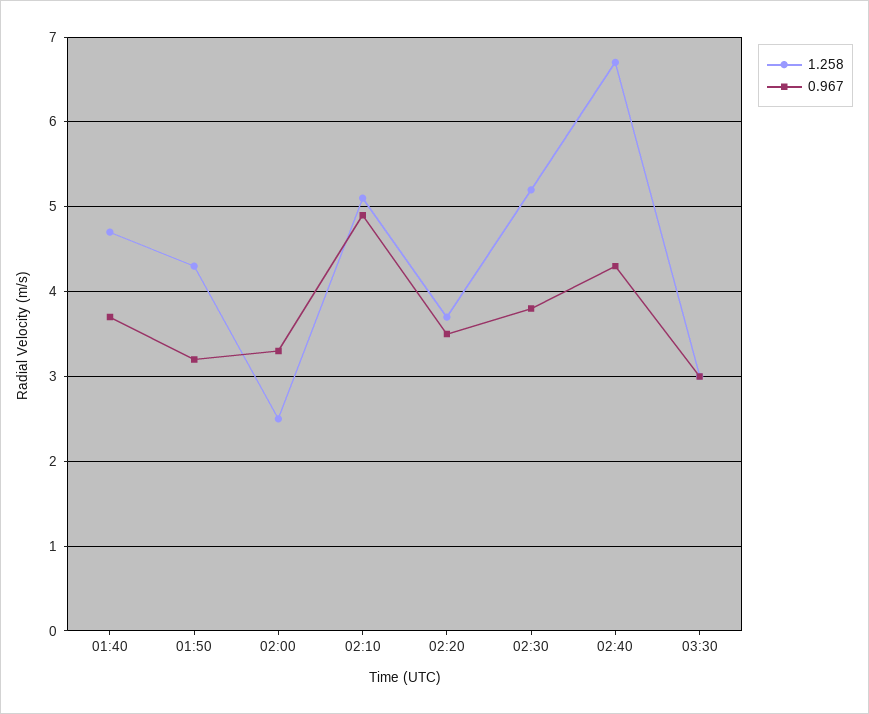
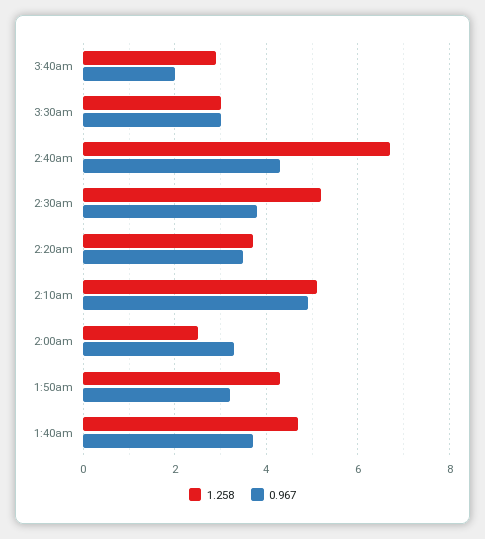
1.258, 3:40am: none -> 3
0.967, 3:40am: none -> 2

